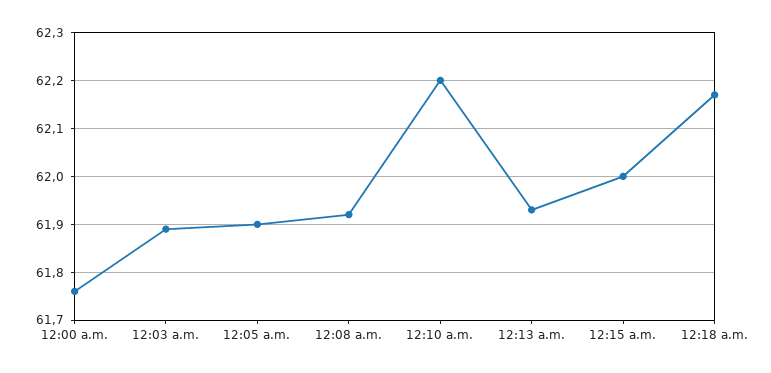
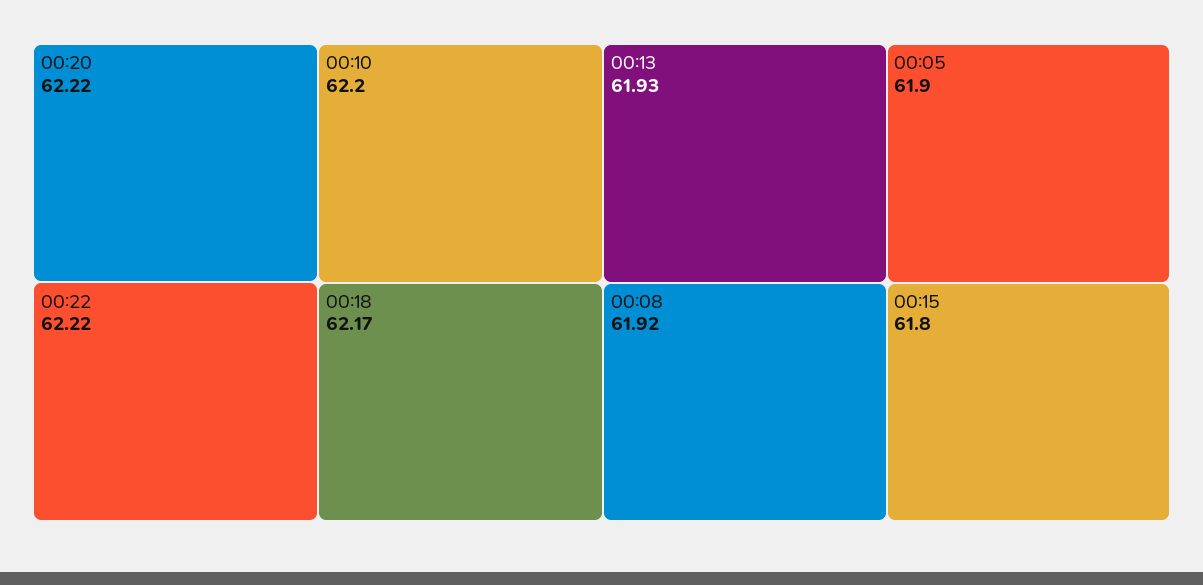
12:00 a.m.: 61.75 -> none
12:03 a.m.: 61.9 -> none
12:15 a.m.: 62 -> 61.8
00:20: none -> 62.22
00:22: none -> 62.22

